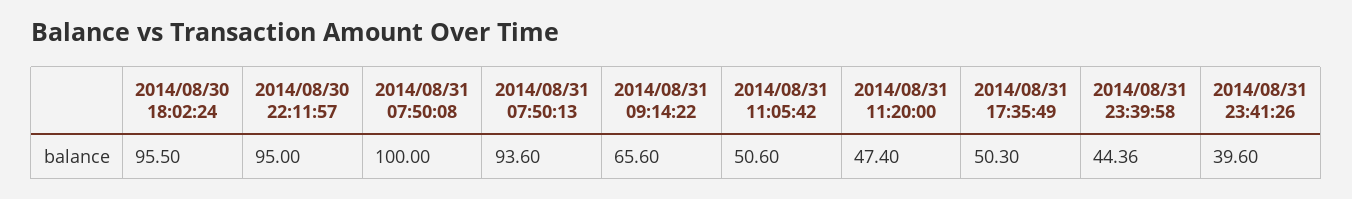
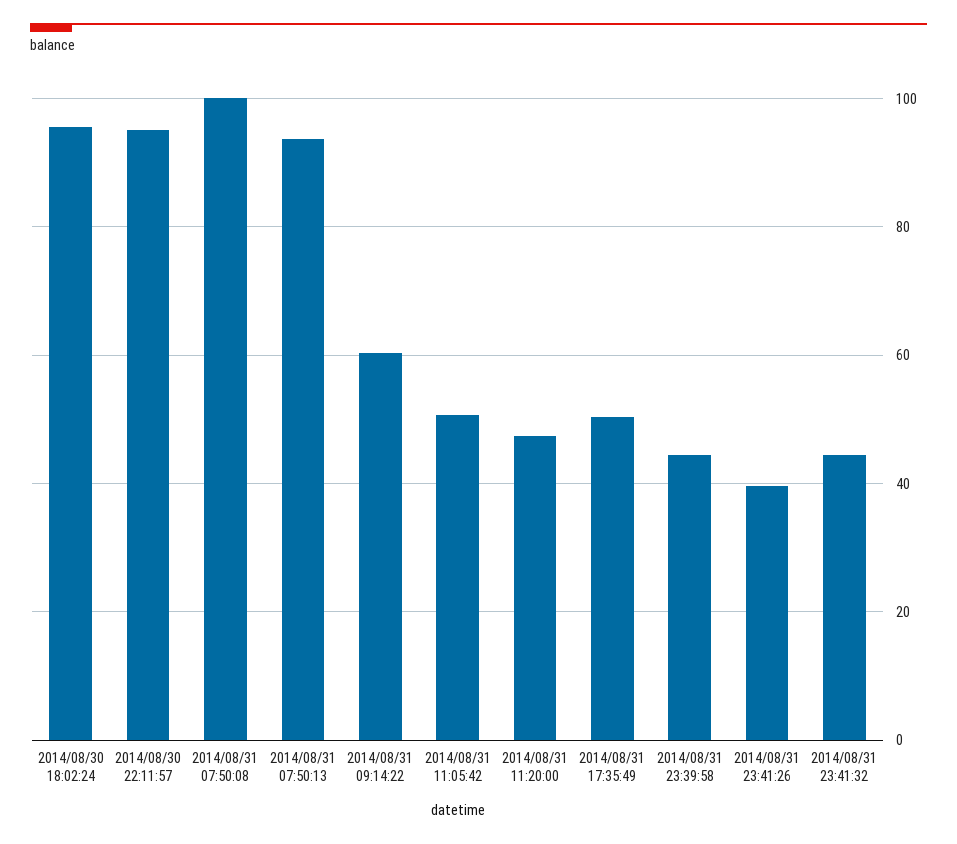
2014/08/31 09:14:22: 65.6 -> 60
2014/08/31 23:41:32: none -> 44

